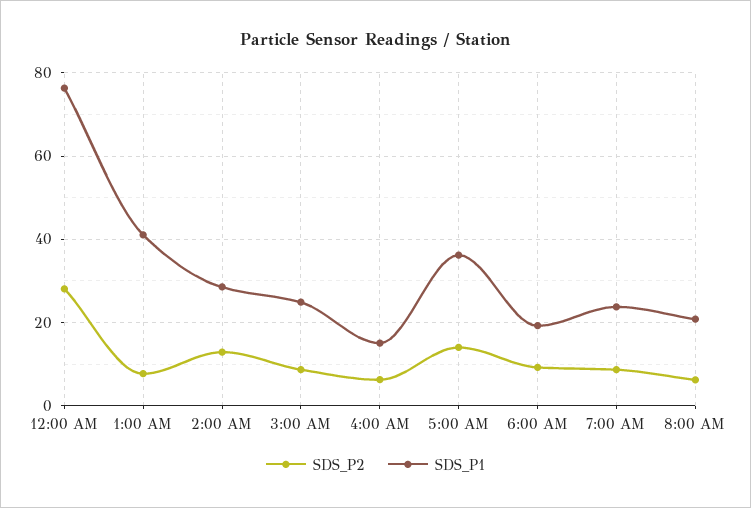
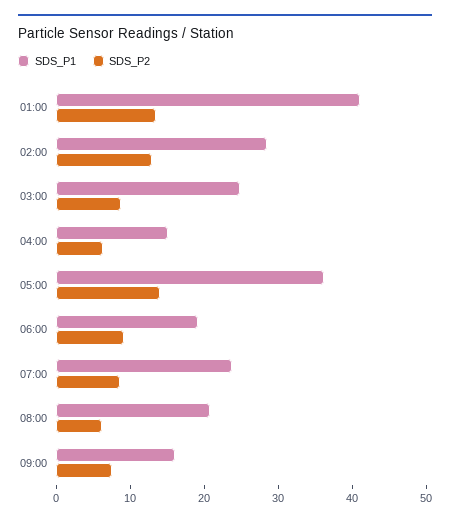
SDS_P2, 12:00 AM: 28 -> none
SDS_P1, 12:00 AM: 76 -> none
SDS_P2, 1:00 AM: 8 -> 14
SDS_P1, 09:00: none -> 16
SDS_P2, 09:00: none -> 8

